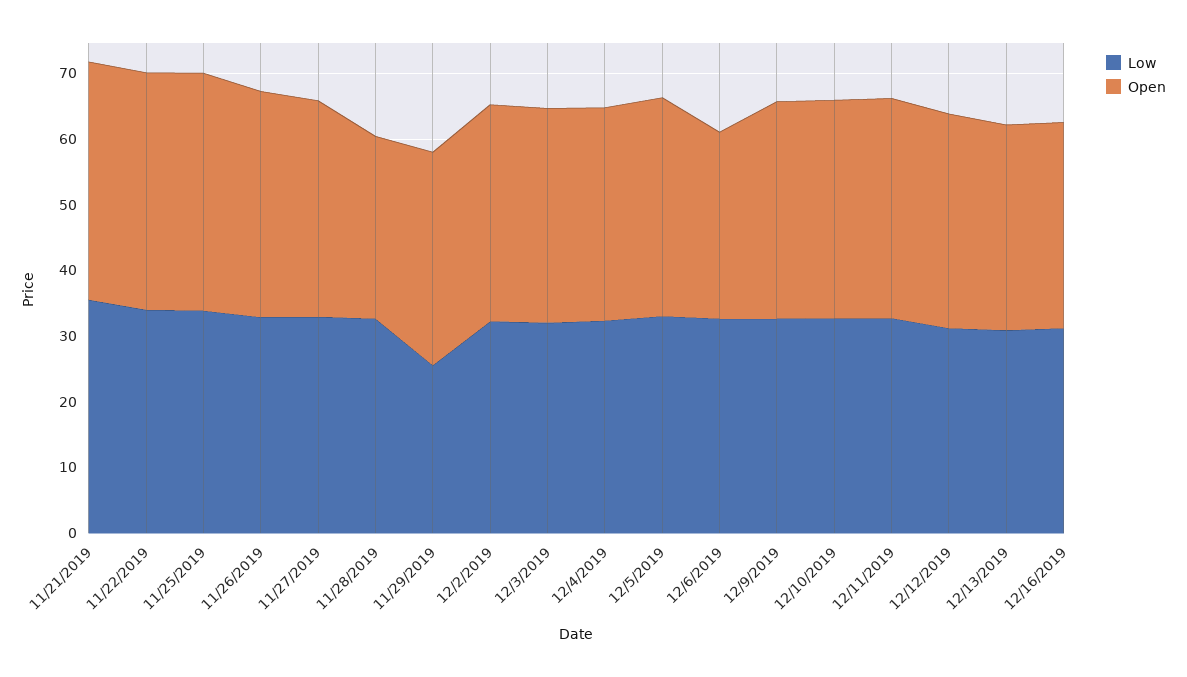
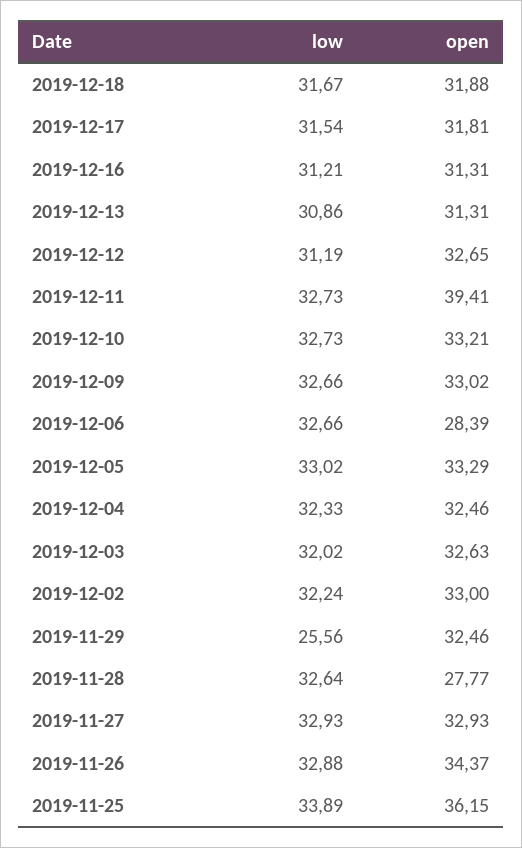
Low, 11/21/2019: 36 -> none
Open, 11/21/2019: 36 -> none
Low, 11/22/2019: 34 -> none
Open, 11/22/2019: 36 -> none
Open, 12/11/2019: 34 -> 39.41
Low, 2019-12-18: none -> 31.67
Open, 2019-12-18: none -> 31.88
Low, 2019-12-17: none -> 31.54
Open, 2019-12-17: none -> 31.81

